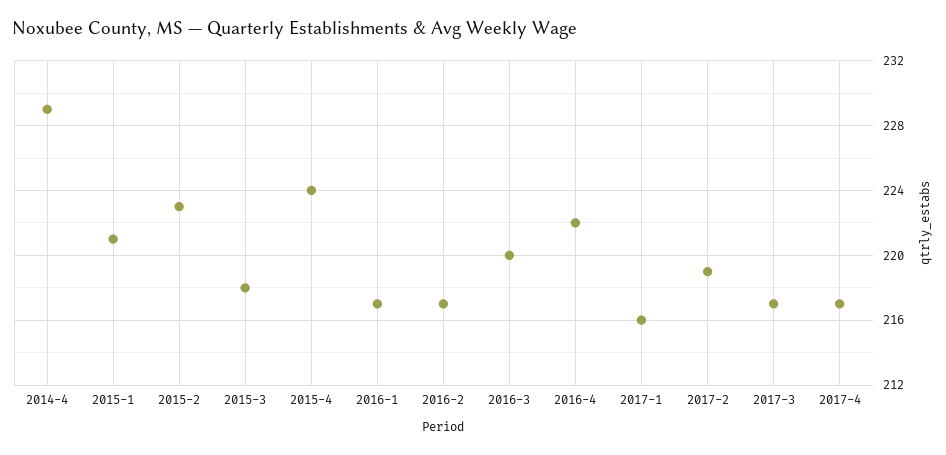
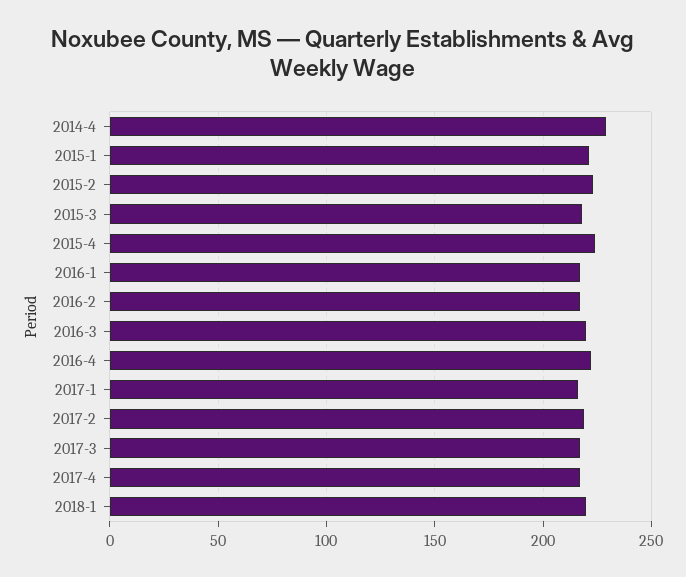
2018-1: none -> 220

